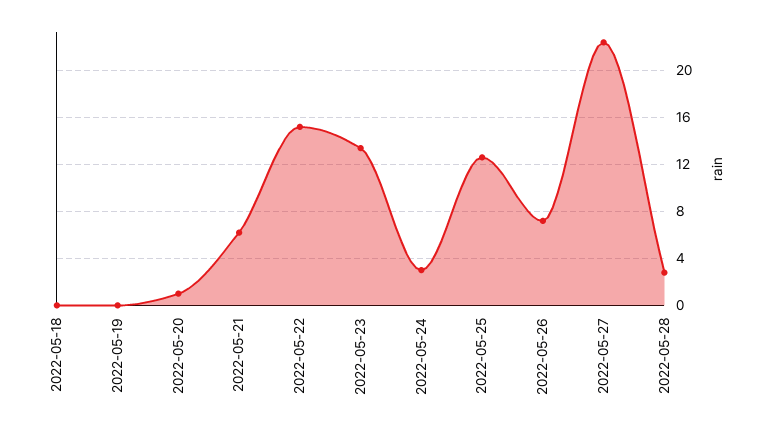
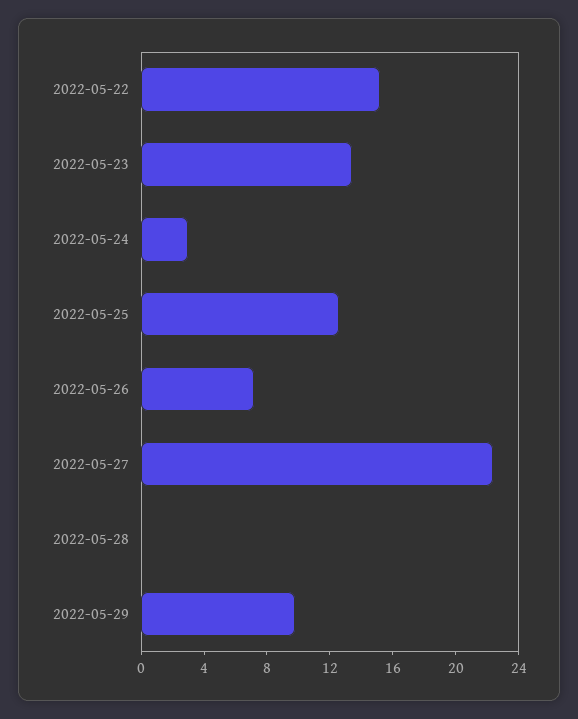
2022-05-18: 0 -> none
2022-05-19: 0 -> none
2022-05-20: 1 -> none
2022-05-21: 6 -> none
2022-05-28: 3 -> 0
2022-05-29: none -> 10

